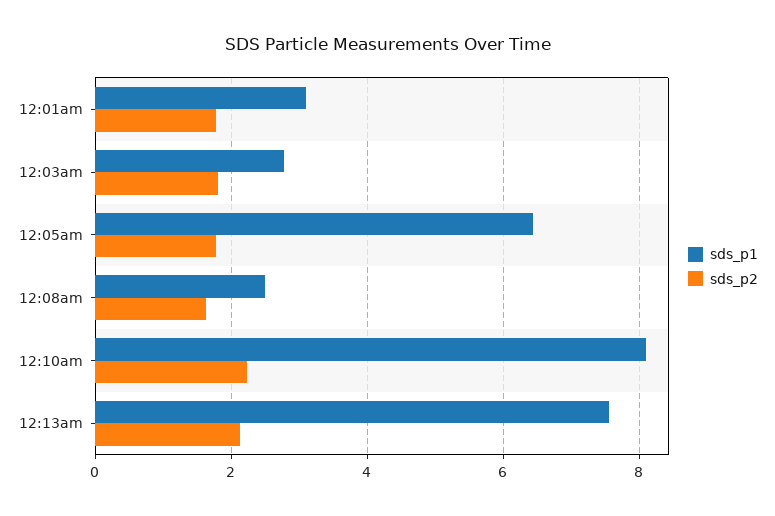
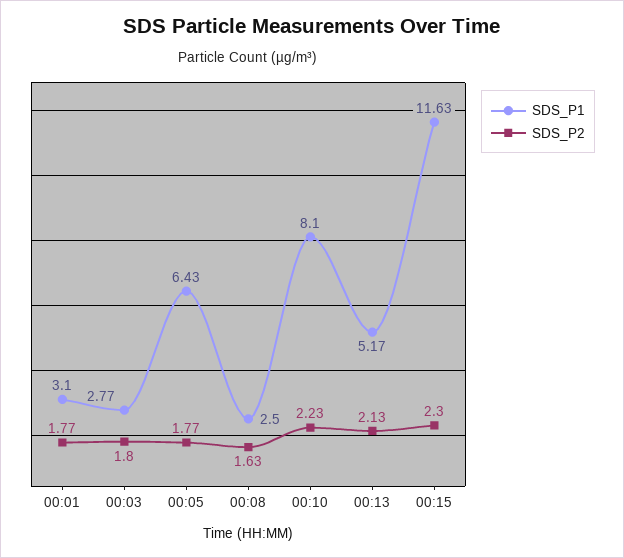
sds_p1, 12:13am: 7.6 -> 5.17
sds_p1, 00:15: none -> 11.63
sds_p2, 00:15: none -> 2.3

